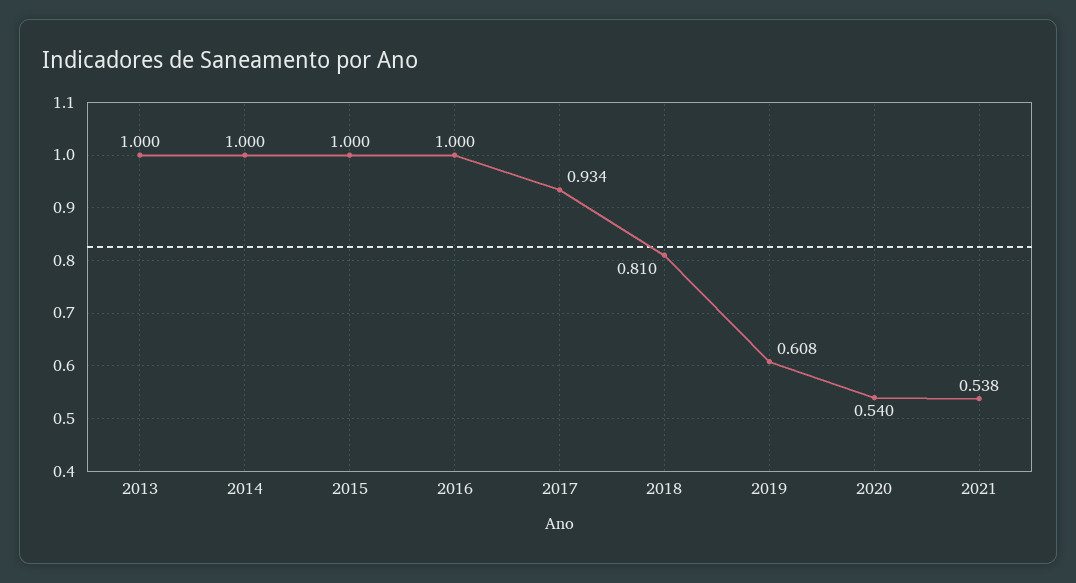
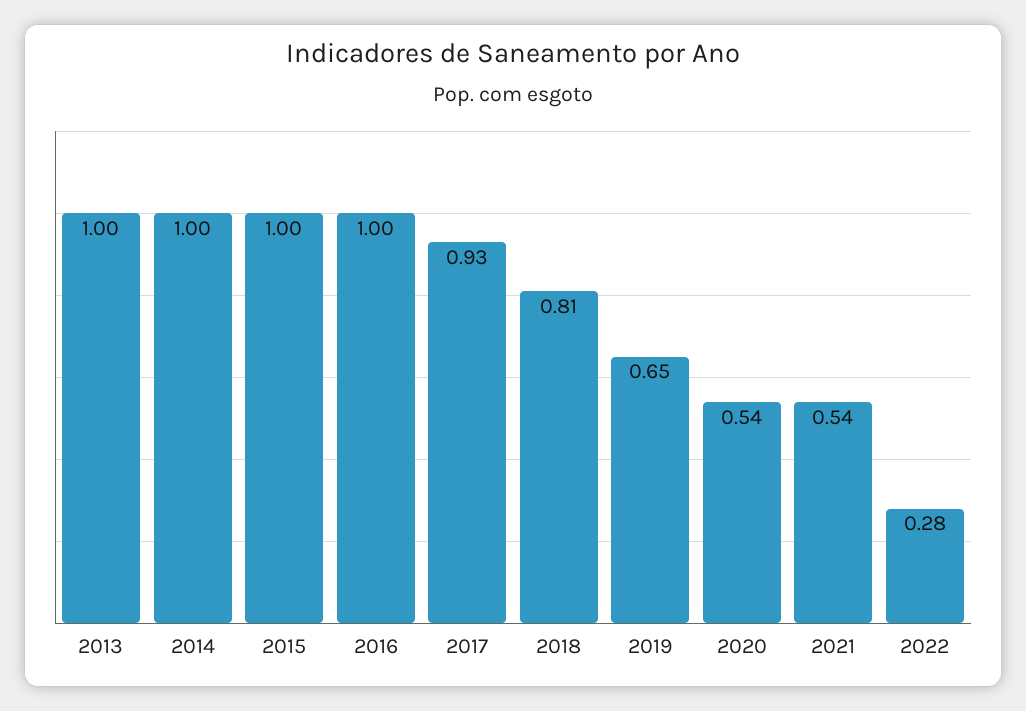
2019: 0.608 -> 0.65
2022: none -> 0.28

